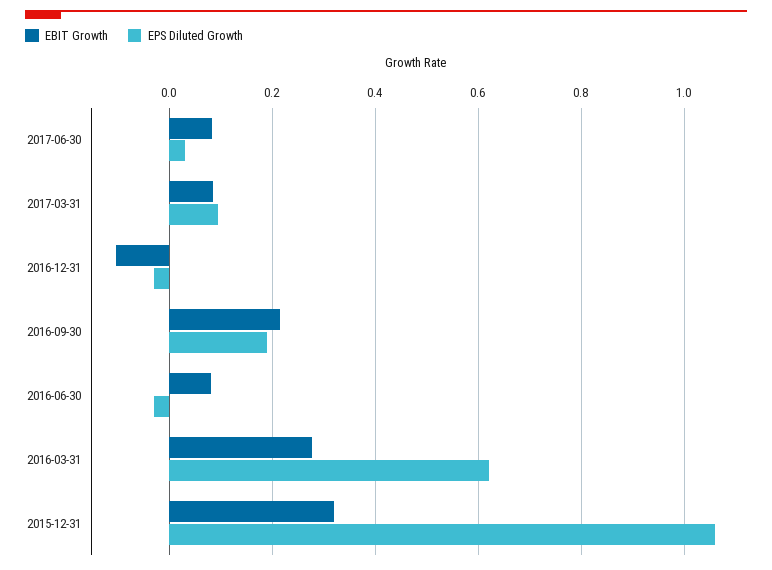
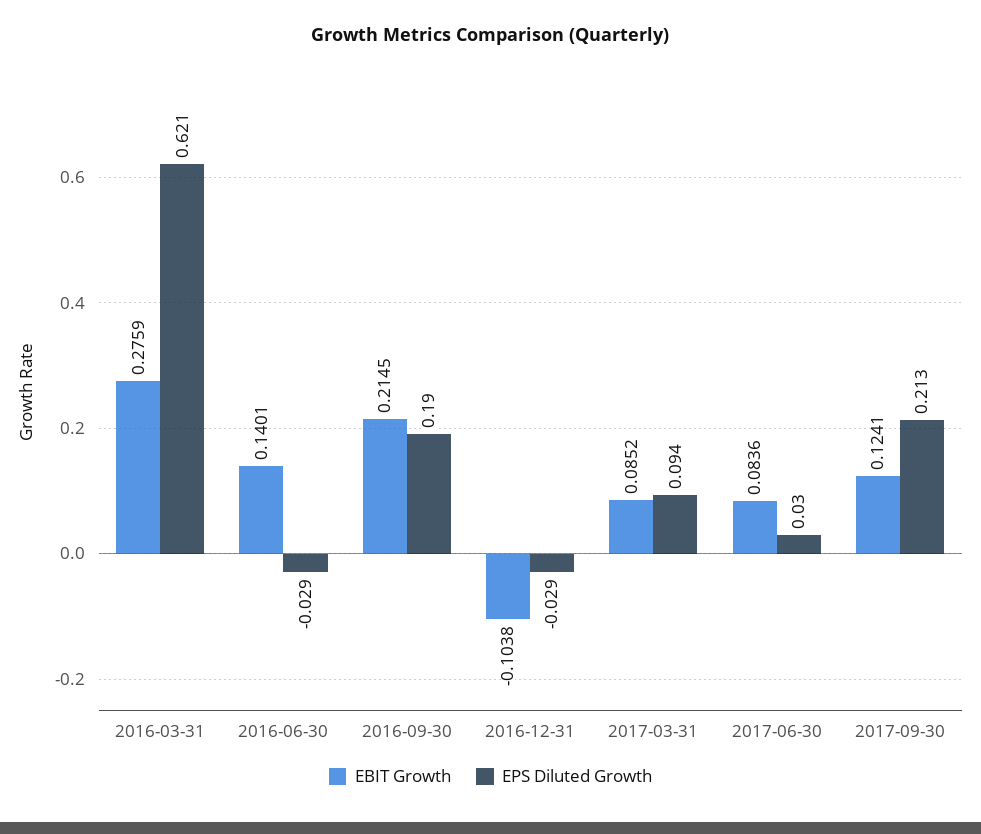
EBIT Growth, 2016-06-30: 0.08 -> 0.1401
EBIT Growth, 2015-12-31: 0.32 -> none
EPS Diluted Growth, 2015-12-31: 1.06 -> none
EBIT Growth, 2017-09-30: none -> 0.1241
EPS Diluted Growth, 2017-09-30: none -> 0.213

